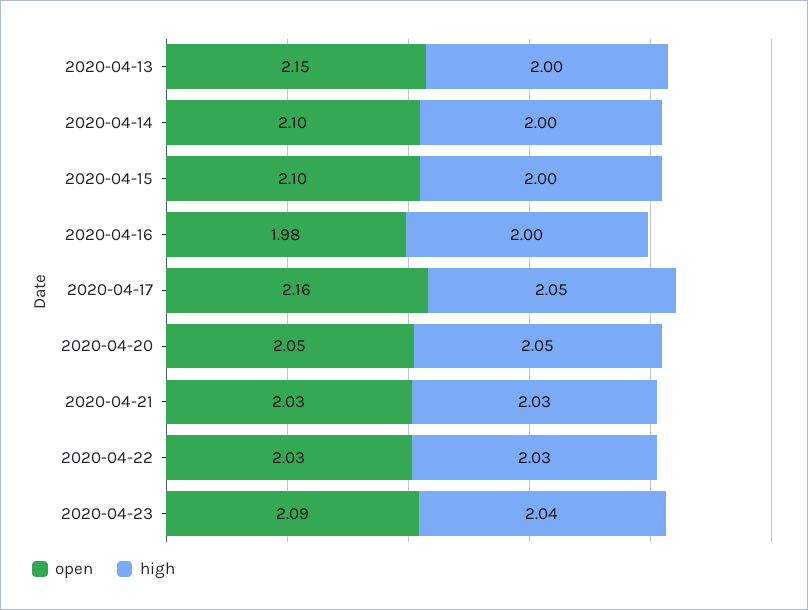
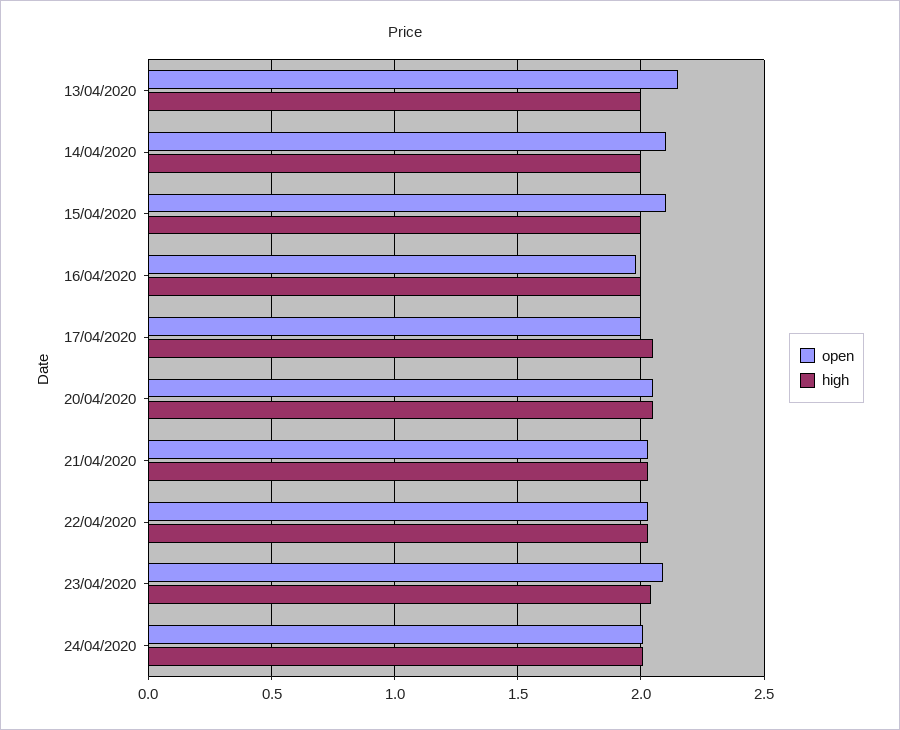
open, 2020-04-17: 2.16 -> 2
open, 24/04/2020: none -> 2
high, 24/04/2020: none -> 2

